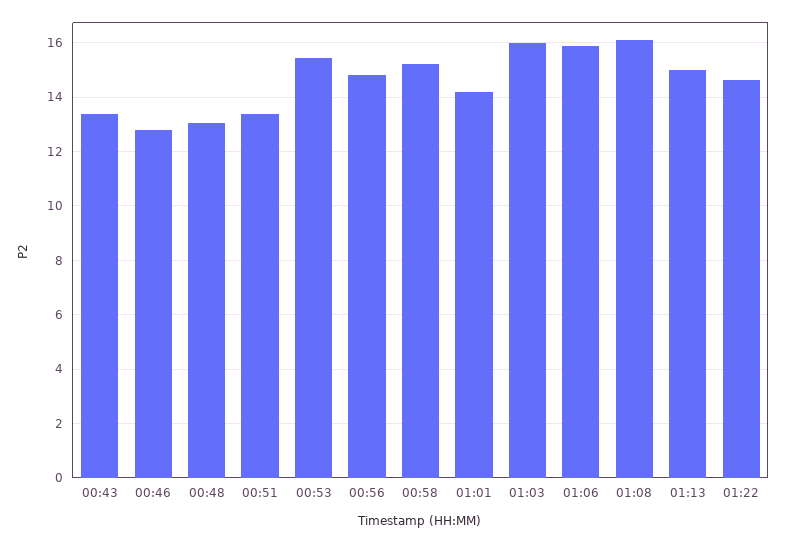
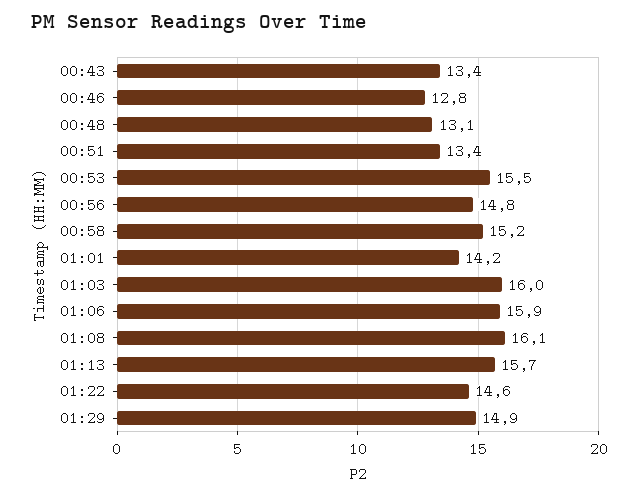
01:13: 15 -> 15.7
01:29: none -> 14.9

